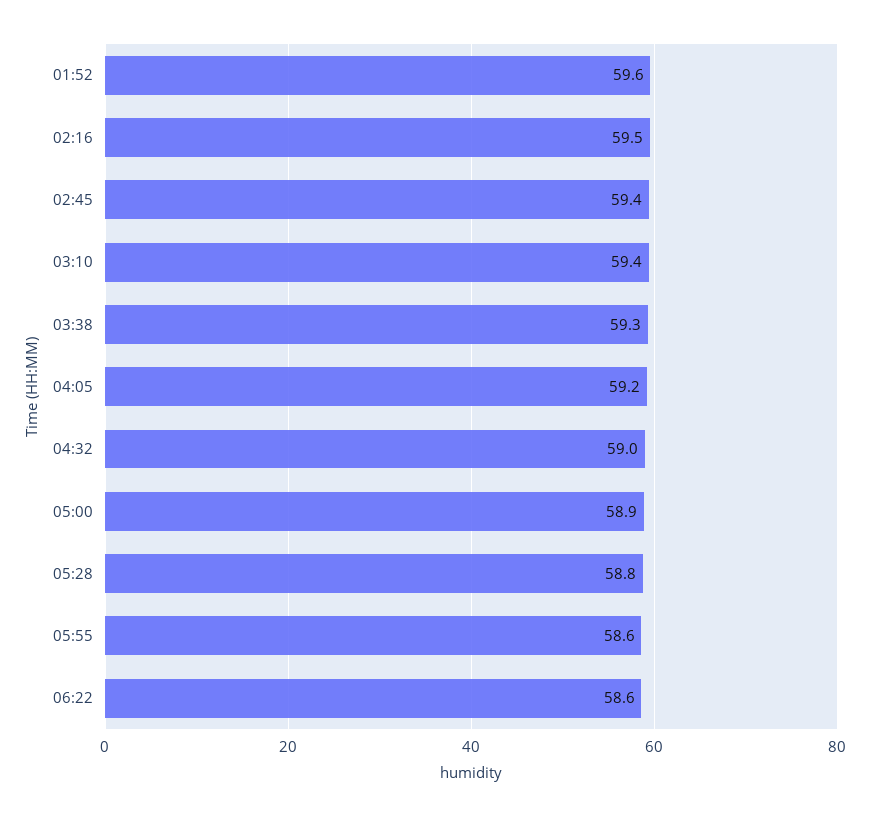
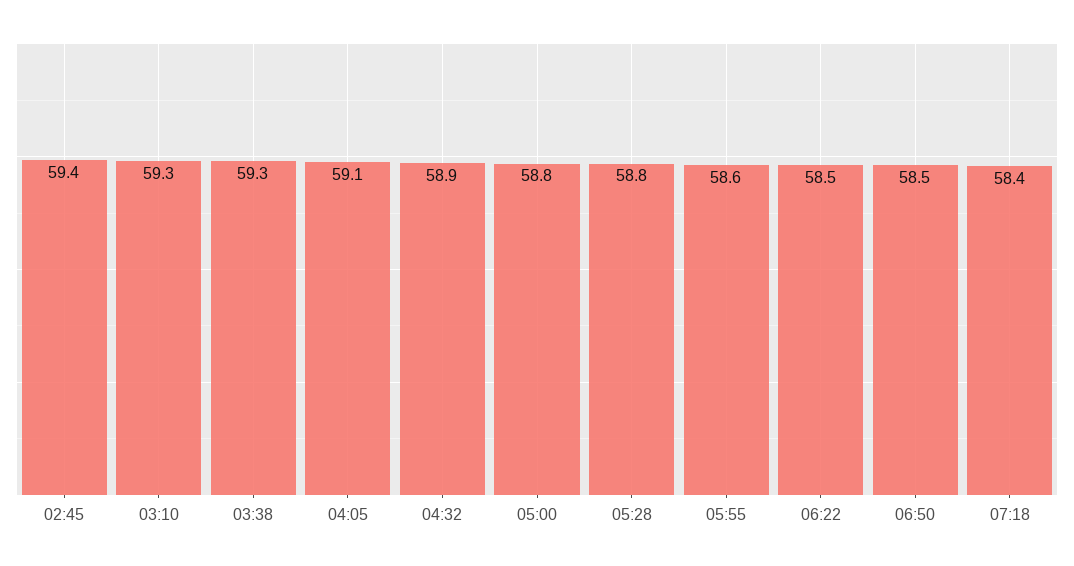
01:52: 59.6 -> none
02:16: 59.5 -> none
03:10: 59.4 -> 59.3
04:05: 59.2 -> 59.1
04:32: 59 -> 58.9
05:00: 58.9 -> 58.8
06:22: 58.6 -> 58.5
06:50: none -> 58.5
07:18: none -> 58.4

